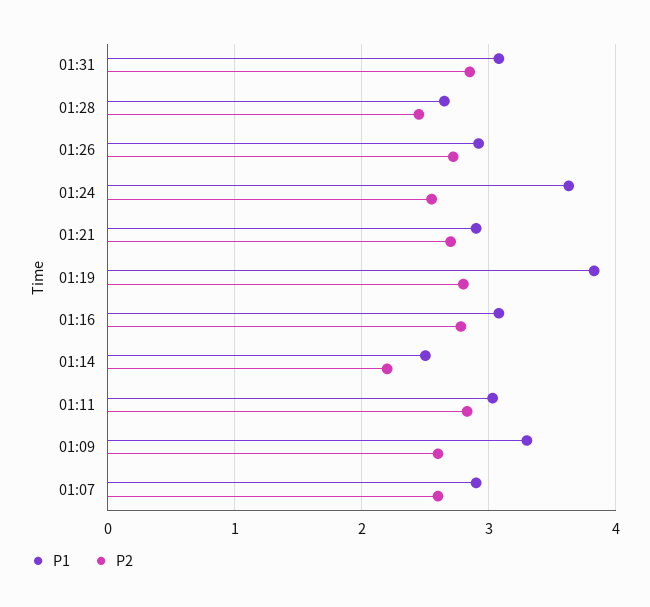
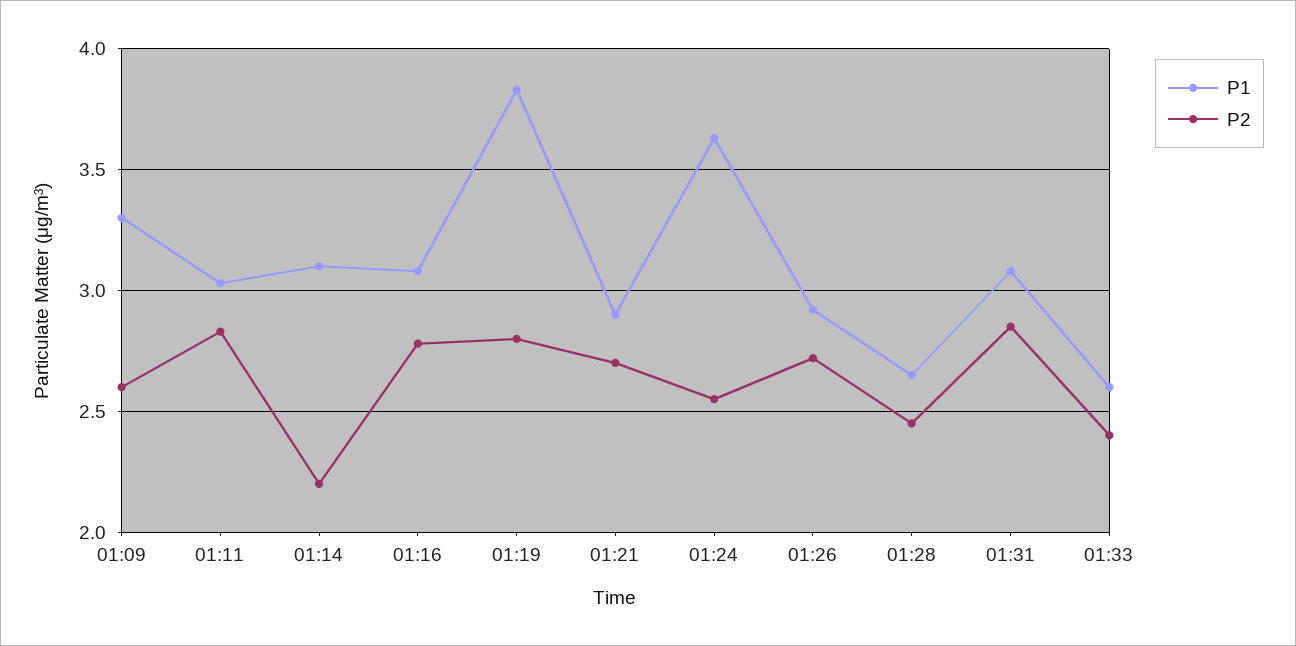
P1, 01:14: 2.5 -> 3.1
P1, 01:07: 2.9 -> none
P2, 01:07: 2.6 -> none
P1, 01:33: none -> 2.6
P2, 01:33: none -> 2.4

